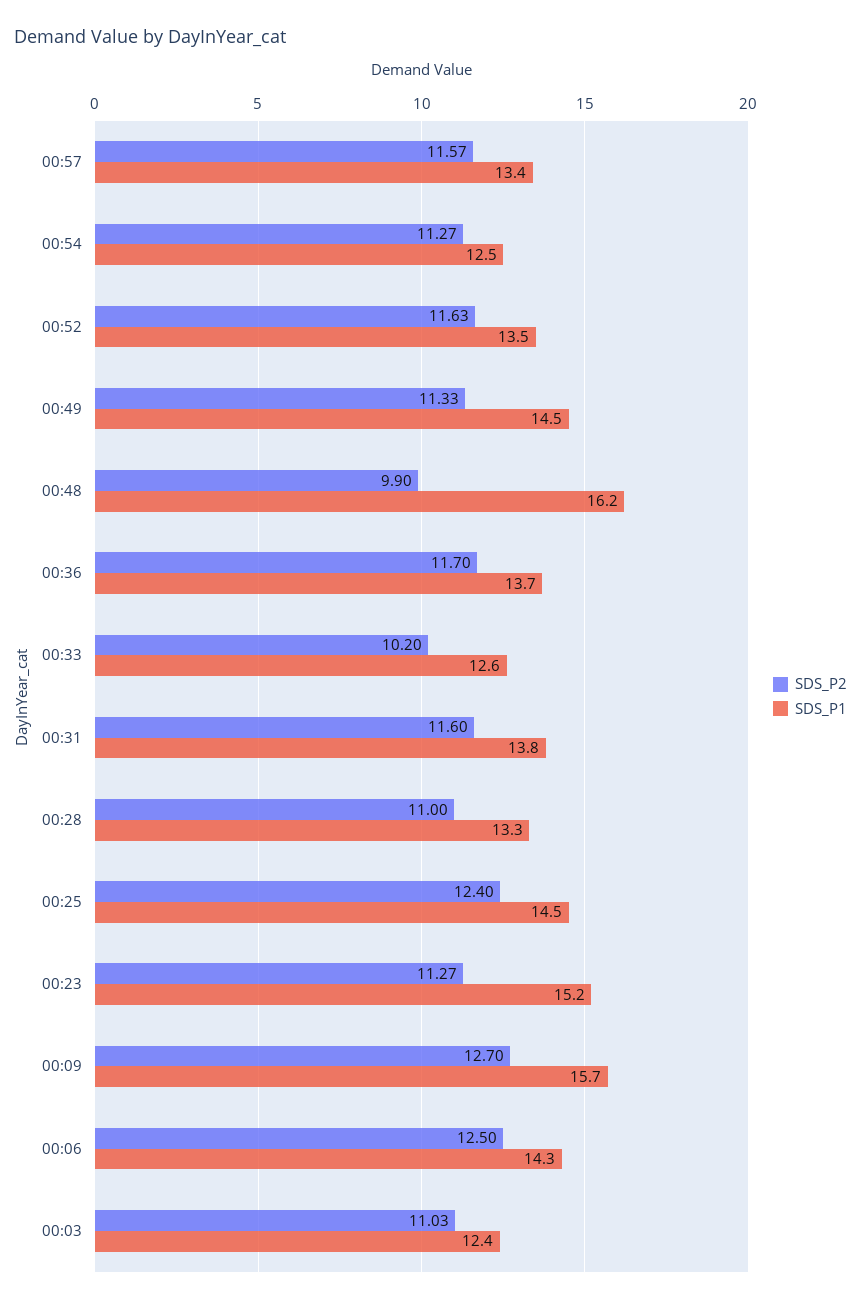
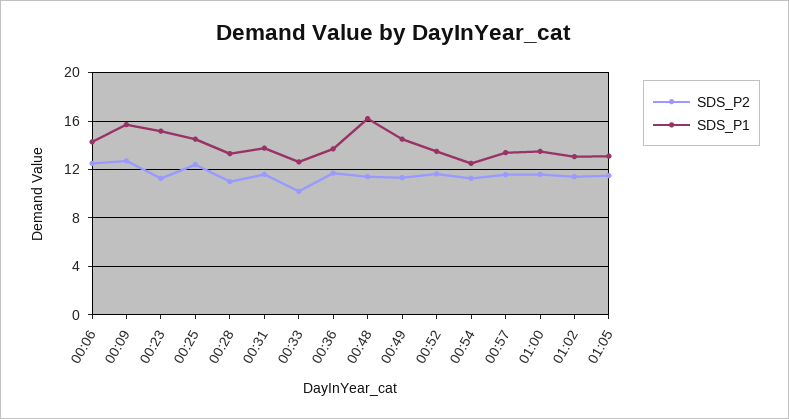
SDS_P2, 00:48: 9.9 -> 11.5
SDS_P2, 00:03: 11.03 -> none
SDS_P1, 00:03: 12.4 -> none
SDS_P2, 01:00: none -> 11.5
SDS_P1, 01:00: none -> 13.5
SDS_P2, 01:02: none -> 11.5
SDS_P1, 01:02: none -> 13
SDS_P2, 01:05: none -> 11.5
SDS_P1, 01:05: none -> 13

